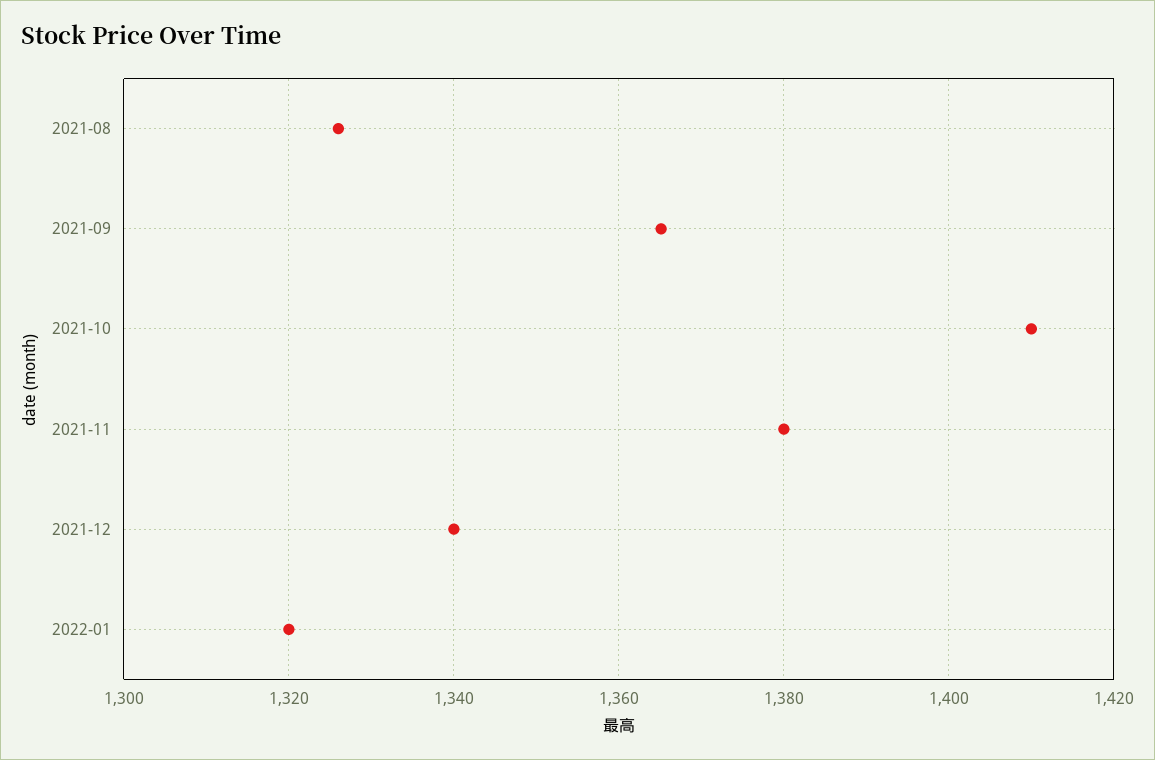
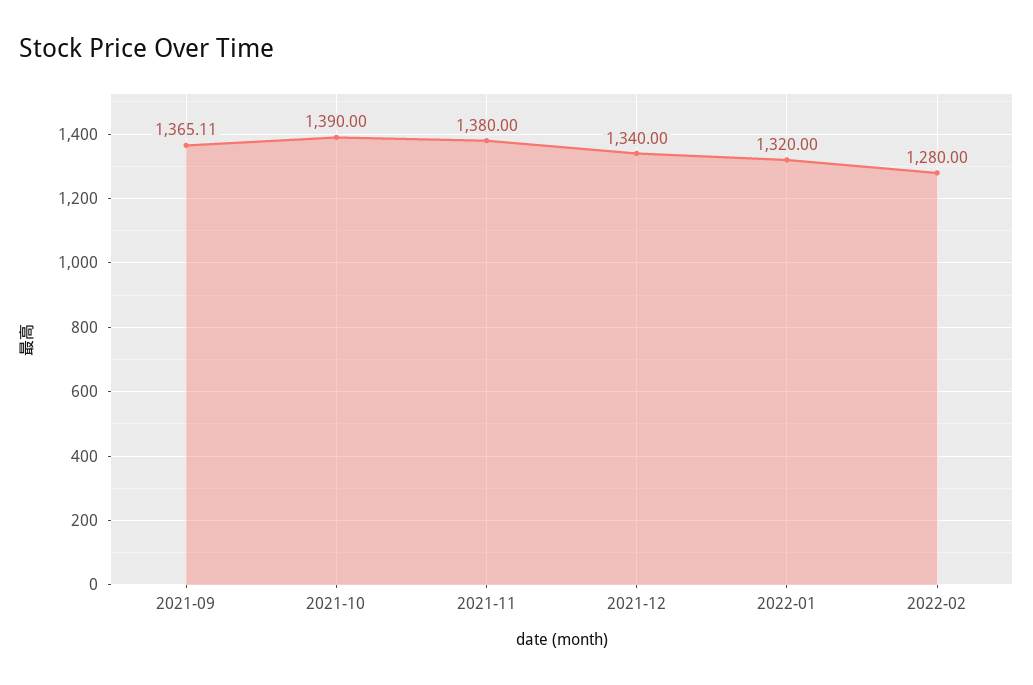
2021-08: 1326 -> none
2021-10: 1410 -> 1390
2022-02: none -> 1280

